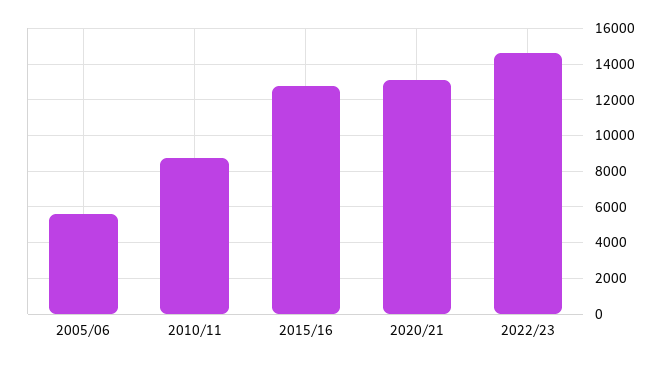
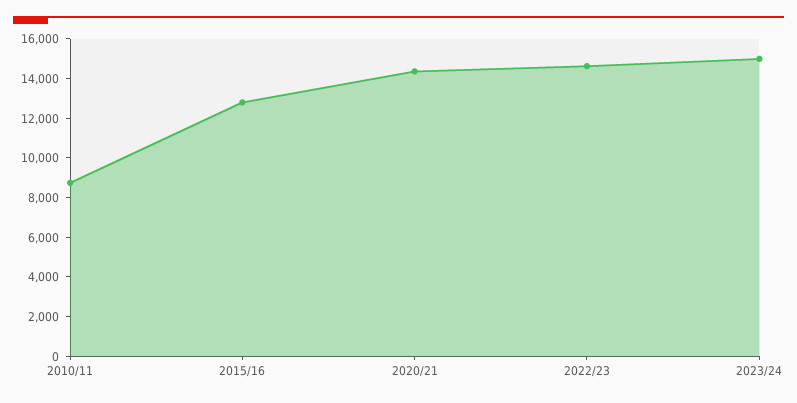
2005/06: 5500 -> none
2020/21: 13000 -> 14500
2023/24: none -> 15000

